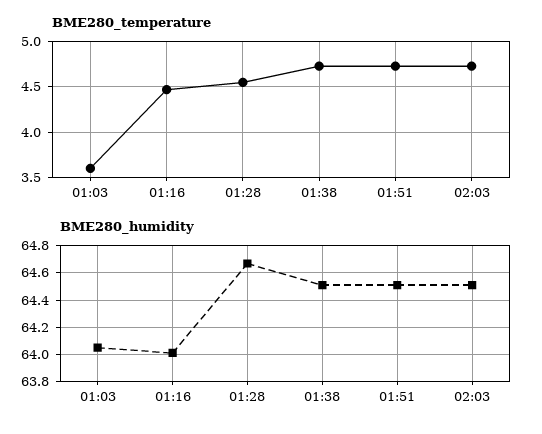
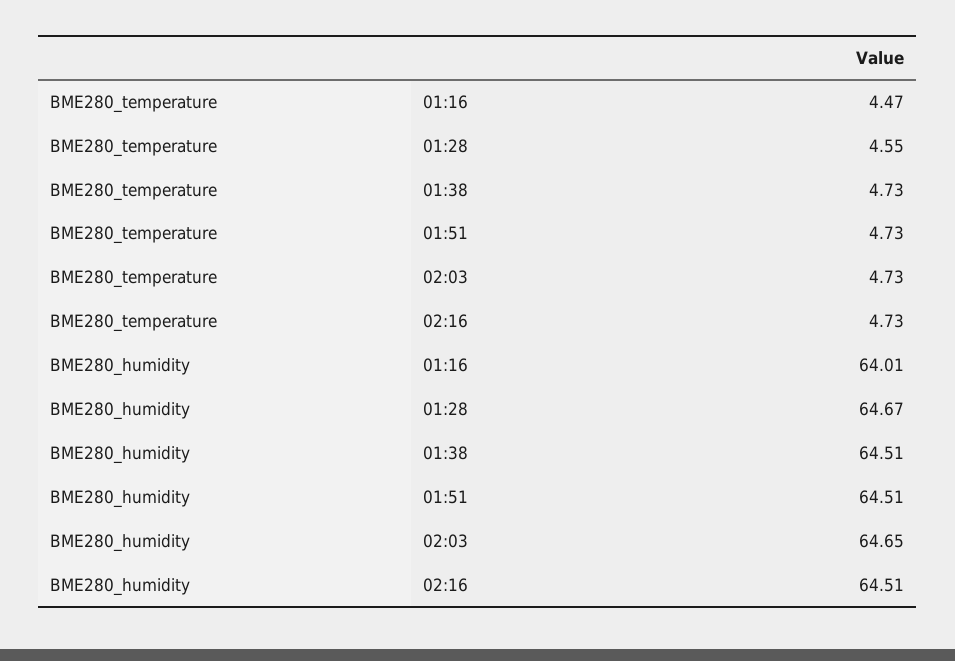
BME280_temperature, 01:03: 3.6 -> none
BME280_humidity, 01:03: 64.05 -> none
BME280_humidity, 02:03: 64.5 -> 64.65
BME280_temperature, 02:16: none -> 4.73
BME280_humidity, 02:16: none -> 64.51

